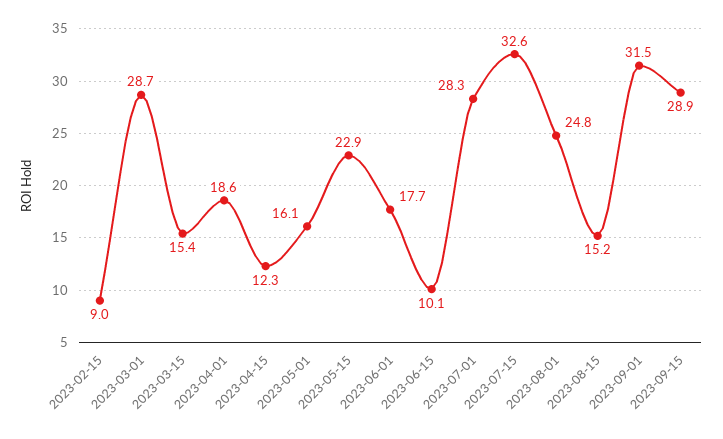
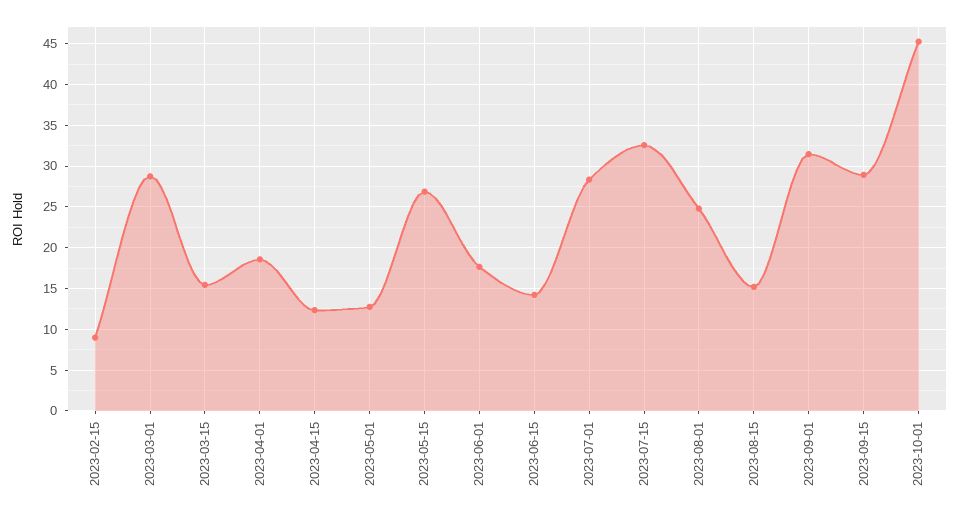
2023-05-01: 16.1 -> 13
2023-05-15: 22.9 -> 27
2023-06-15: 10.1 -> 14
2023-10-01: none -> 45

